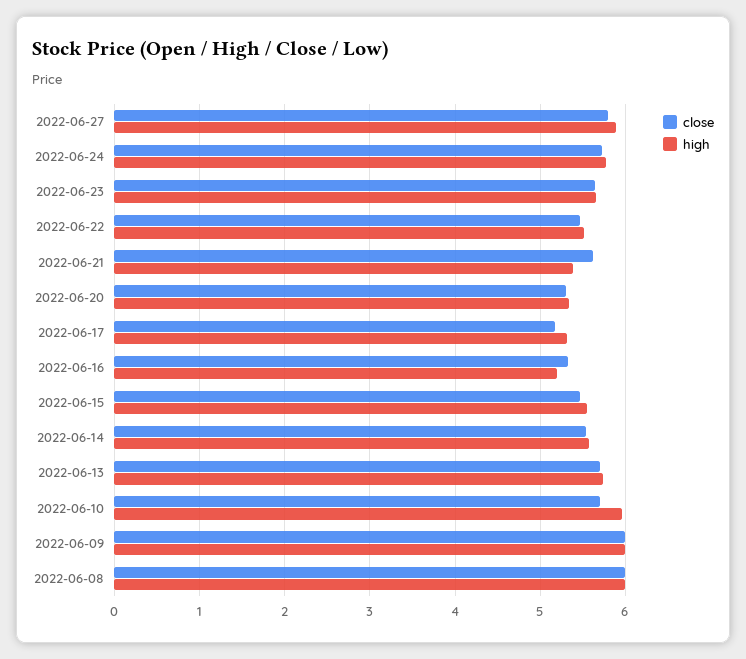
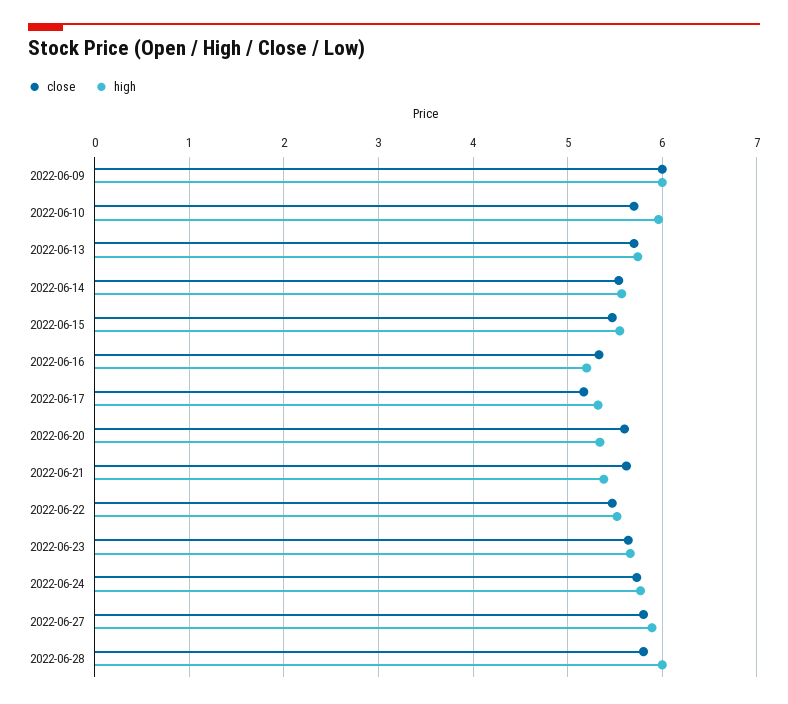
close, 2022-06-20: 5.3 -> 5.6
close, 2022-06-08: 6 -> none
high, 2022-06-08: 6 -> none
close, 2022-06-28: none -> 5.8
high, 2022-06-28: none -> 6

